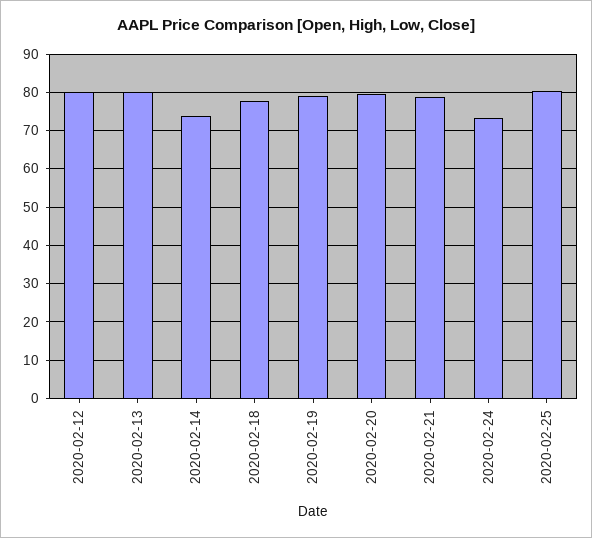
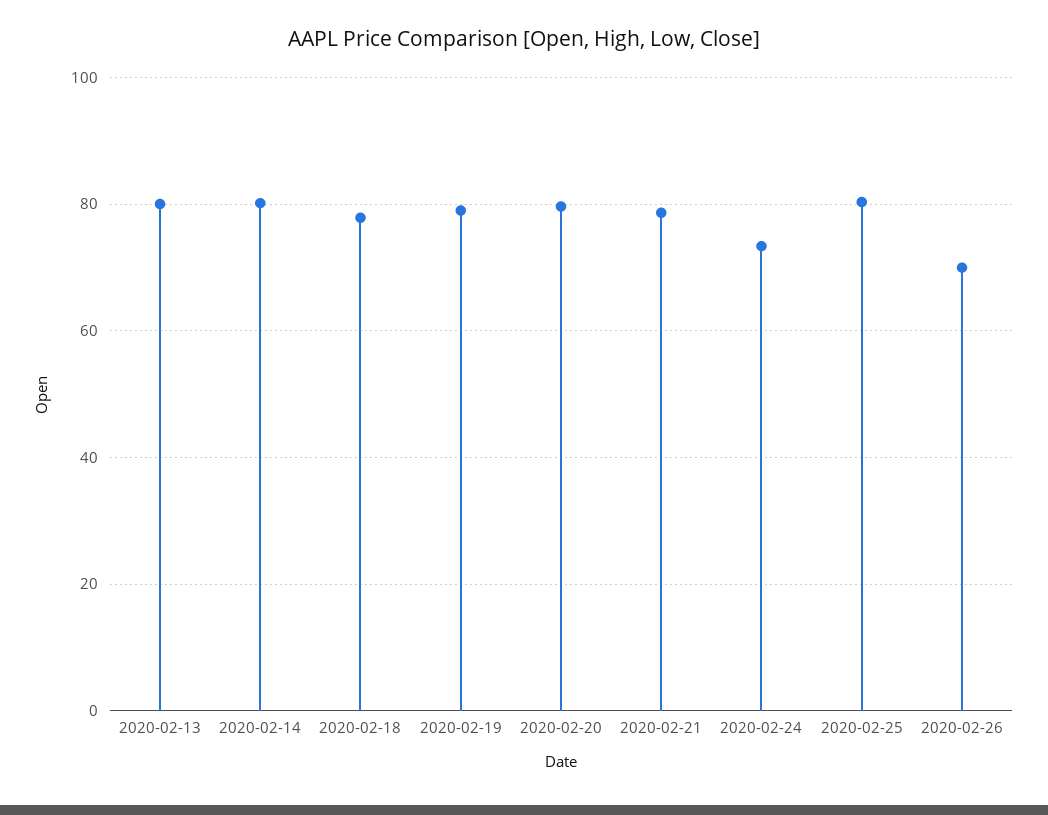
2020-02-12: 80 -> none
2020-02-14: 74 -> 80
2020-02-26: none -> 70

